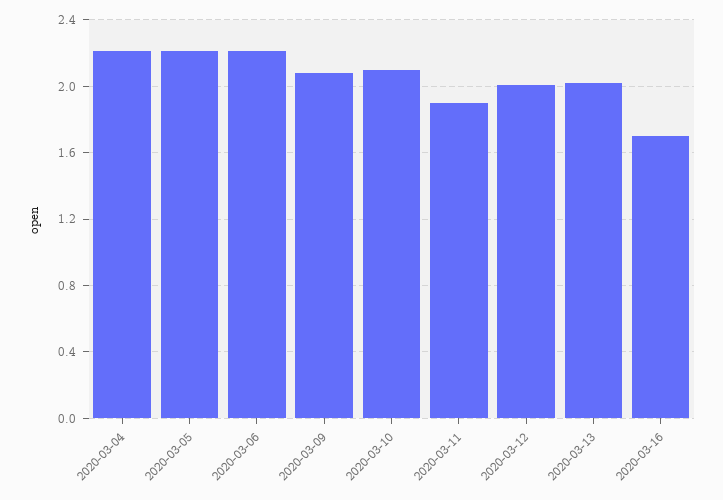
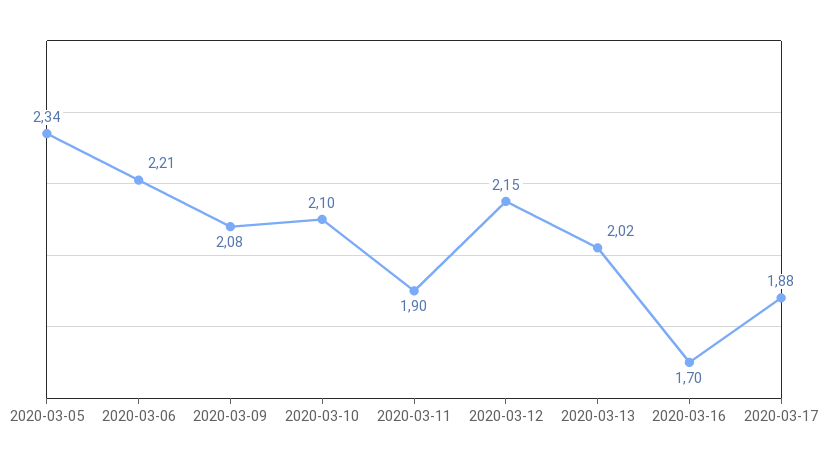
2020-03-04: 2.2 -> none
2020-03-05: 2.2 -> 2.34
2020-03-12: 2 -> 2.15
2020-03-17: none -> 1.88

